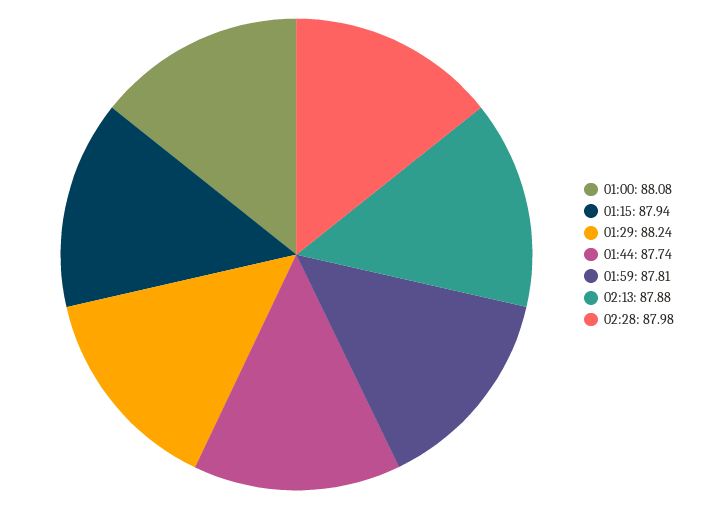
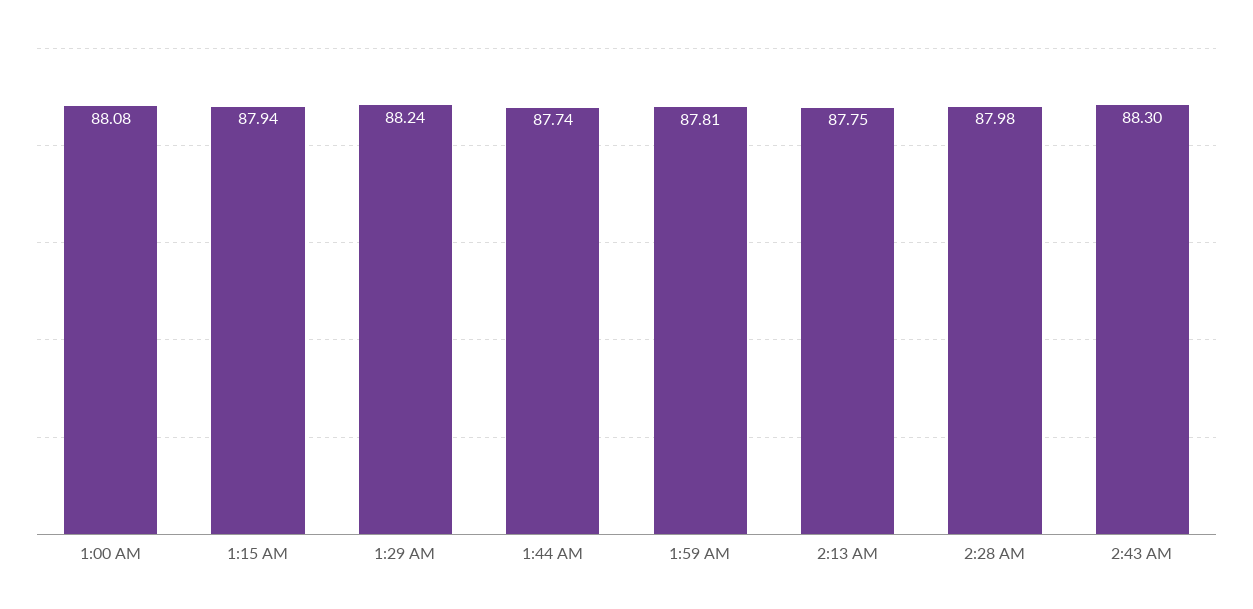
02:13: 87.88 -> 87.75
2:43 AM: none -> 88.3

